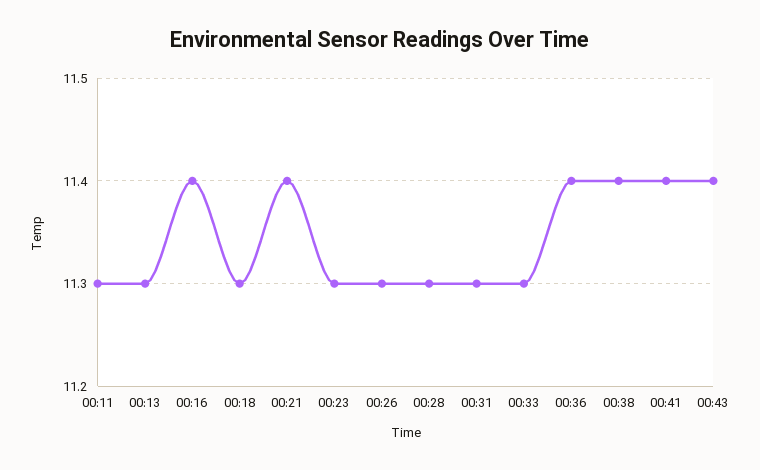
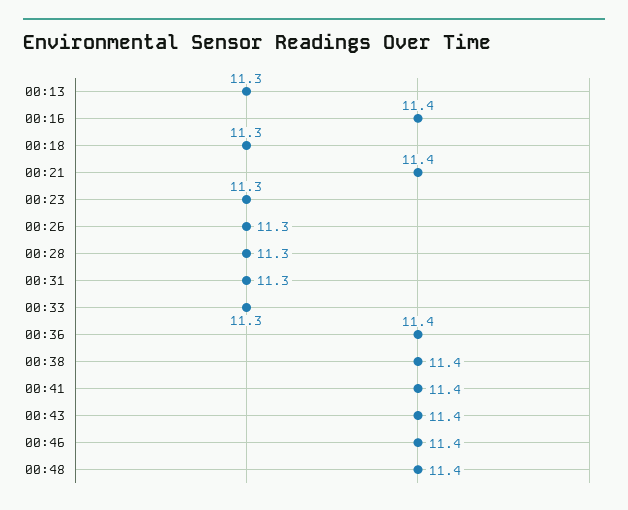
00:11: 11.3 -> none
00:46: none -> 11.4
00:48: none -> 11.4

